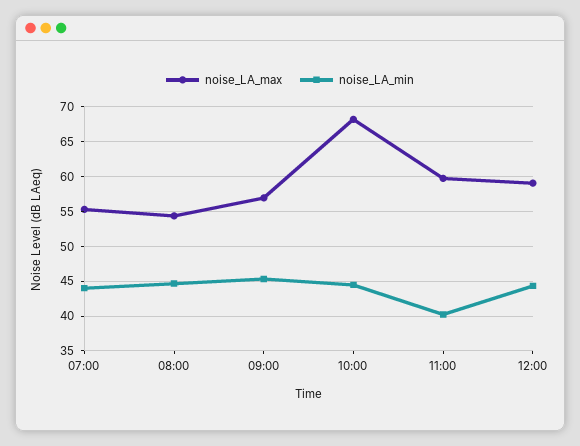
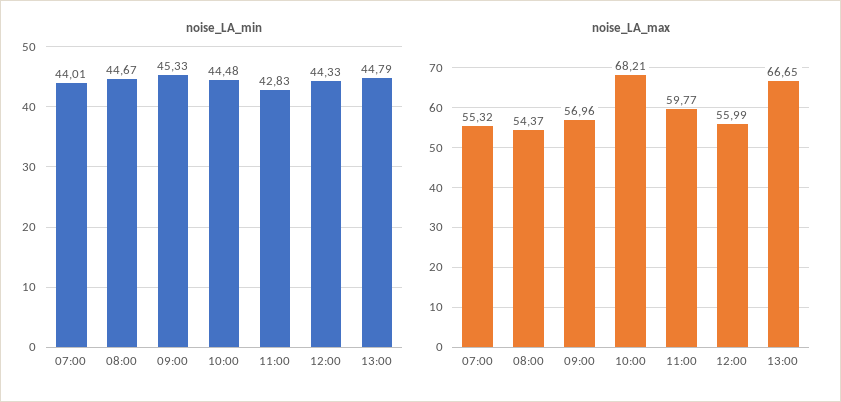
noise_LA_min, 11:00: 40 -> 42.83
noise_LA_max, 12:00: 59 -> 55.99
noise_LA_min, 13:00: none -> 44.79
noise_LA_max, 13:00: none -> 66.65

